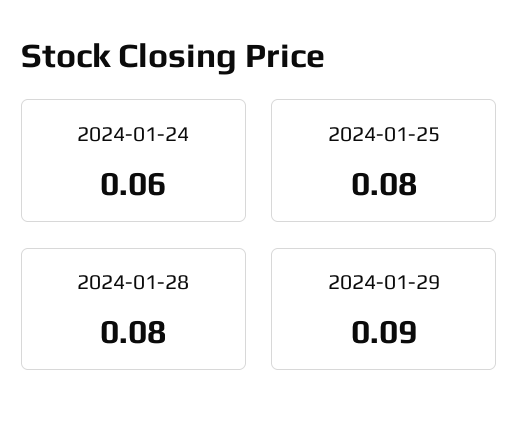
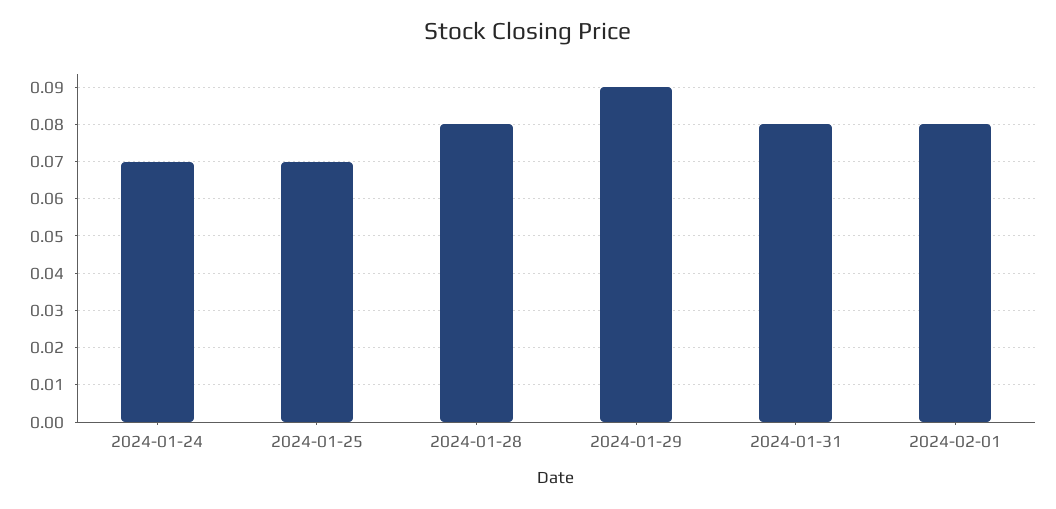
2024-01-24: 0.06 -> 0.07
2024-01-25: 0.08 -> 0.07
2024-01-31: none -> 0.08
2024-02-01: none -> 0.08

